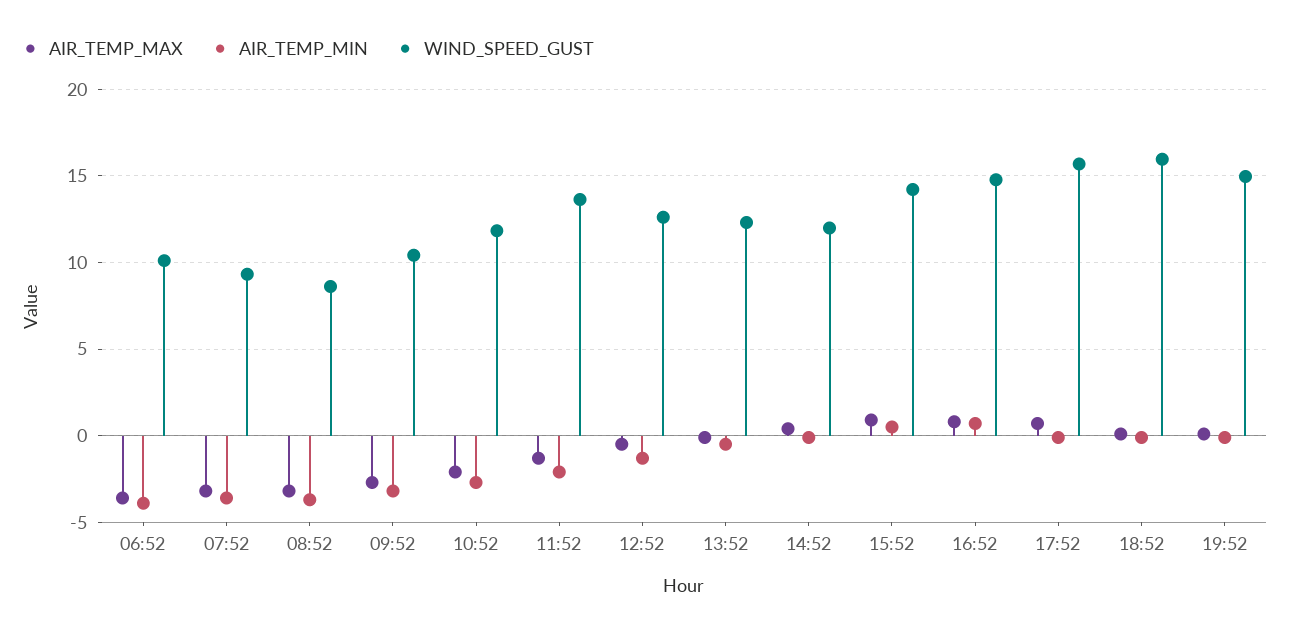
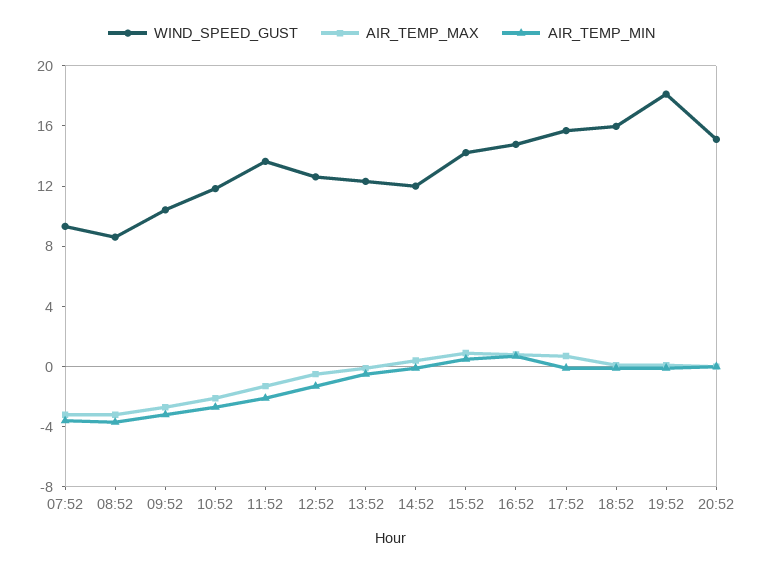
AIR_TEMP_MAX, 06:52: -3.5 -> none
AIR_TEMP_MIN, 06:52: -4 -> none
WIND_SPEED_GUST, 06:52: 10 -> none
WIND_SPEED_GUST, 19:52: 15 -> 18
WIND_SPEED_GUST, 20:52: none -> 15
AIR_TEMP_MAX, 20:52: none -> 0
AIR_TEMP_MIN, 20:52: none -> 0

